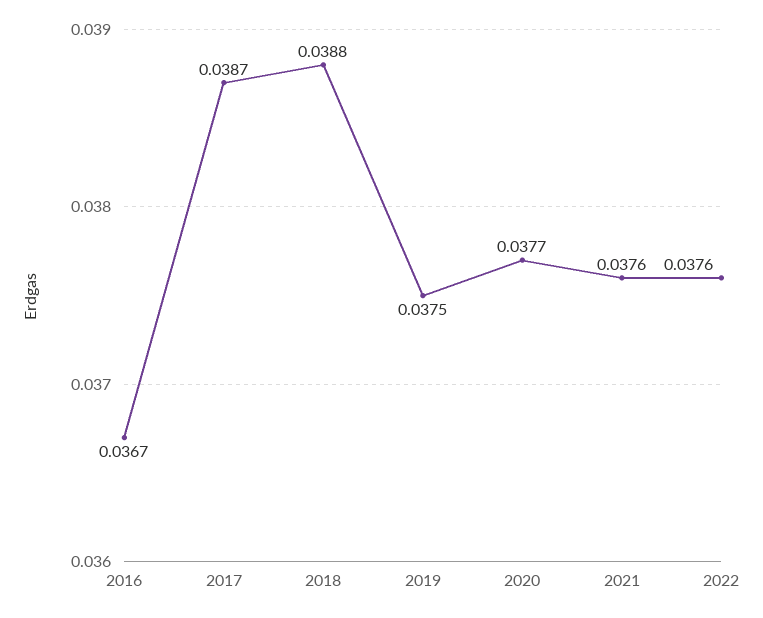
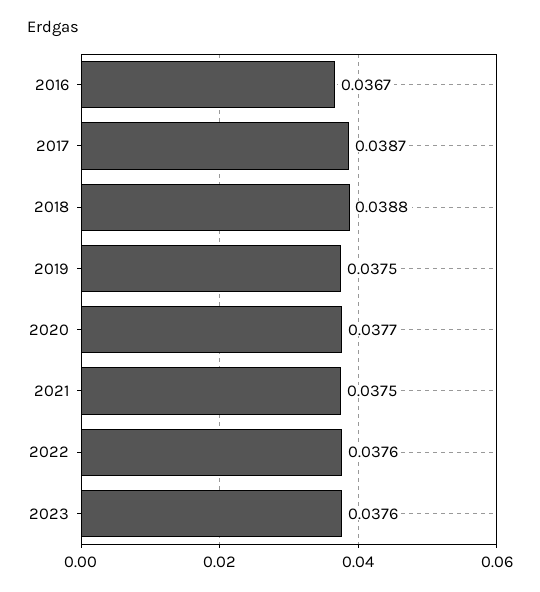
2021: 0.0376 -> 0.0375
2023: none -> 0.0376

